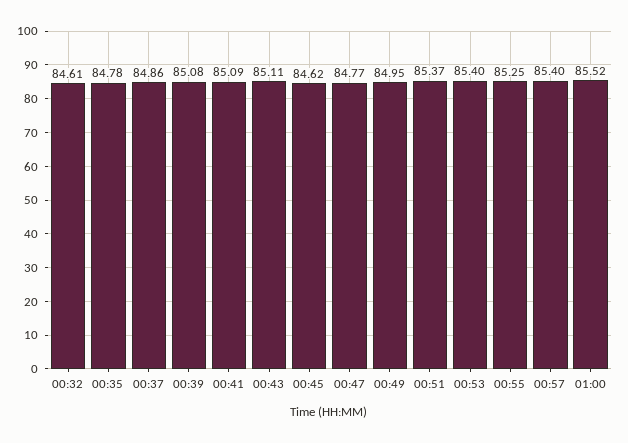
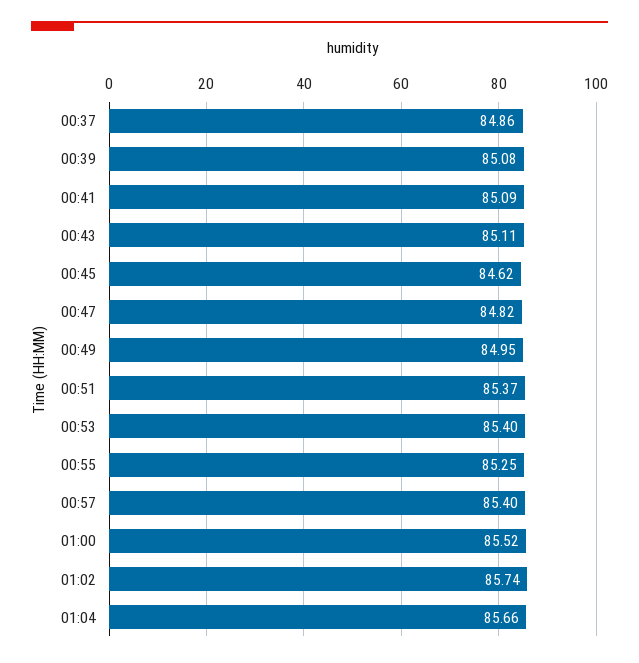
00:32: 84.61 -> none
00:35: 84.78 -> none
00:47: 84.77 -> 84.82
01:02: none -> 85.74
01:04: none -> 85.66

